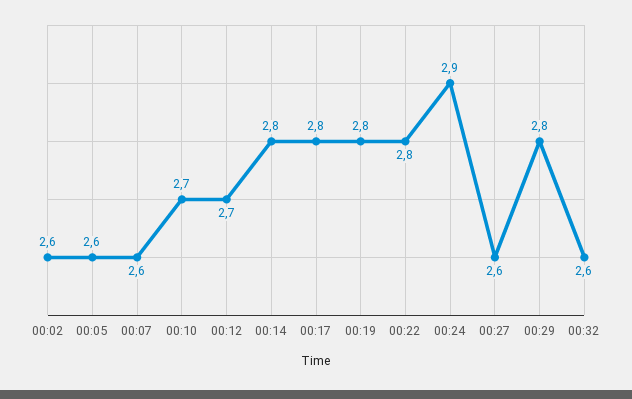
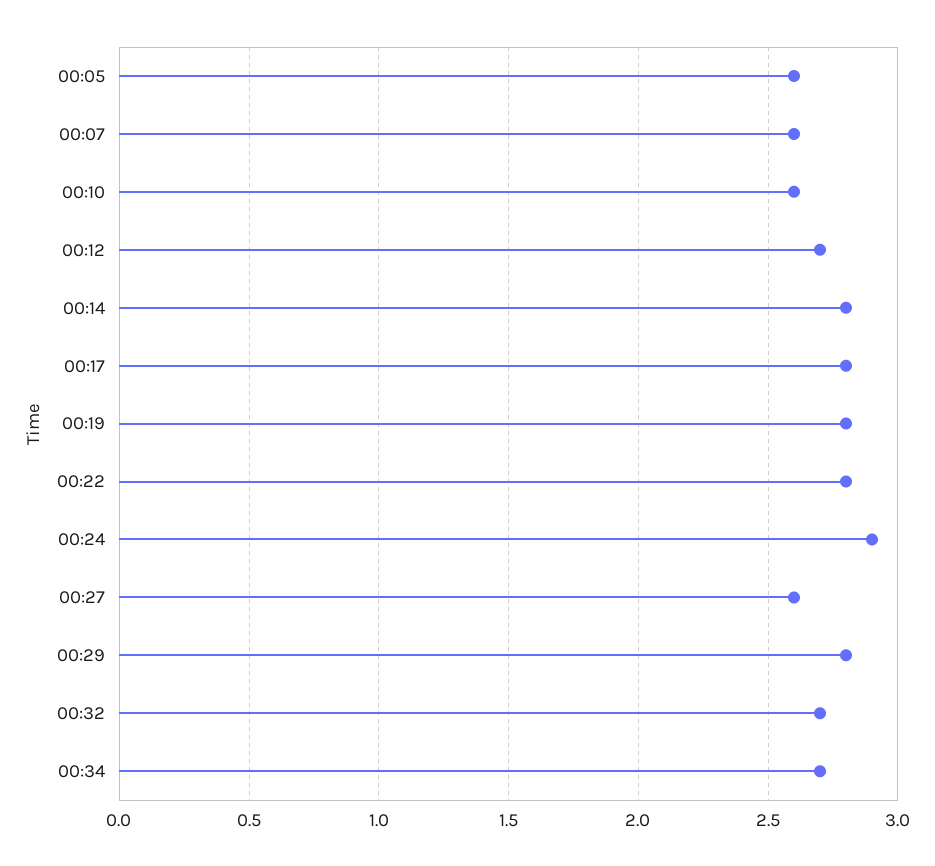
00:02: 2.6 -> none
00:10: 2.7 -> 2.6
00:32: 2.6 -> 2.7
00:34: none -> 2.7

